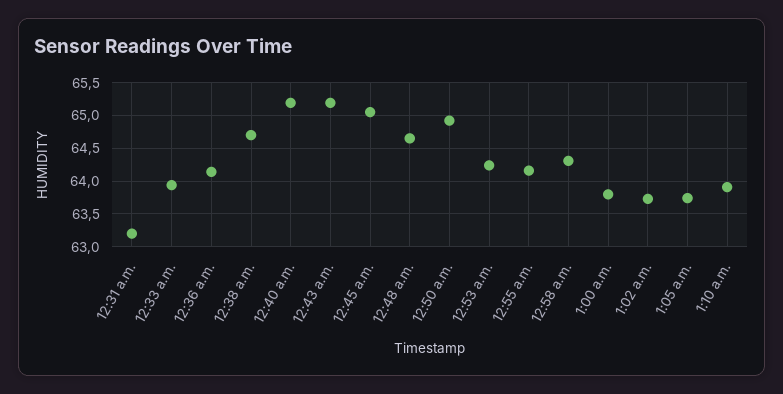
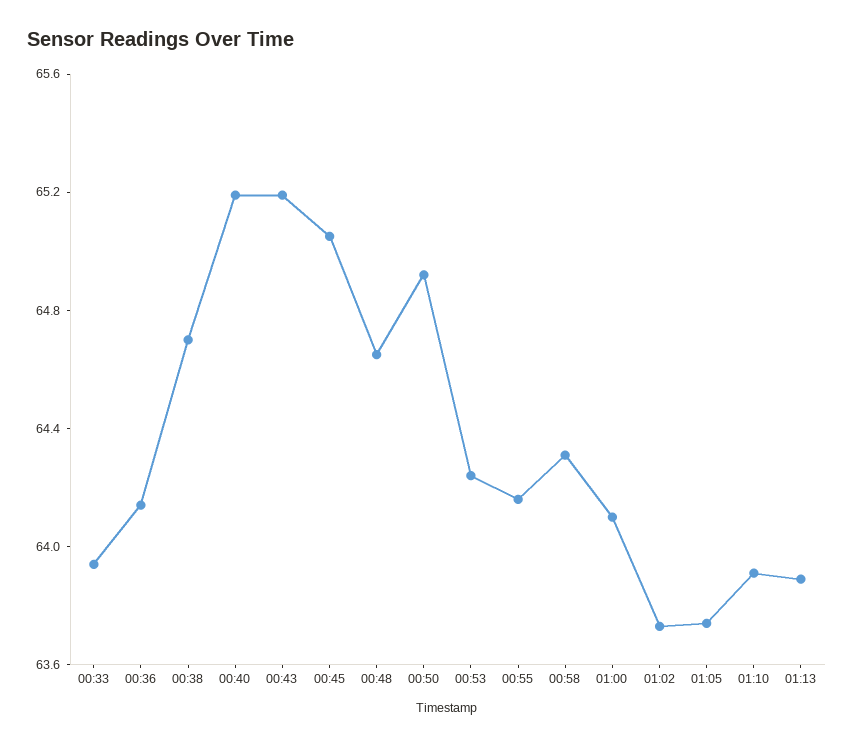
12:31 a.m.: 63.2 -> none
1:00 a.m.: 63.8 -> 64.1
01:13: none -> 63.9

